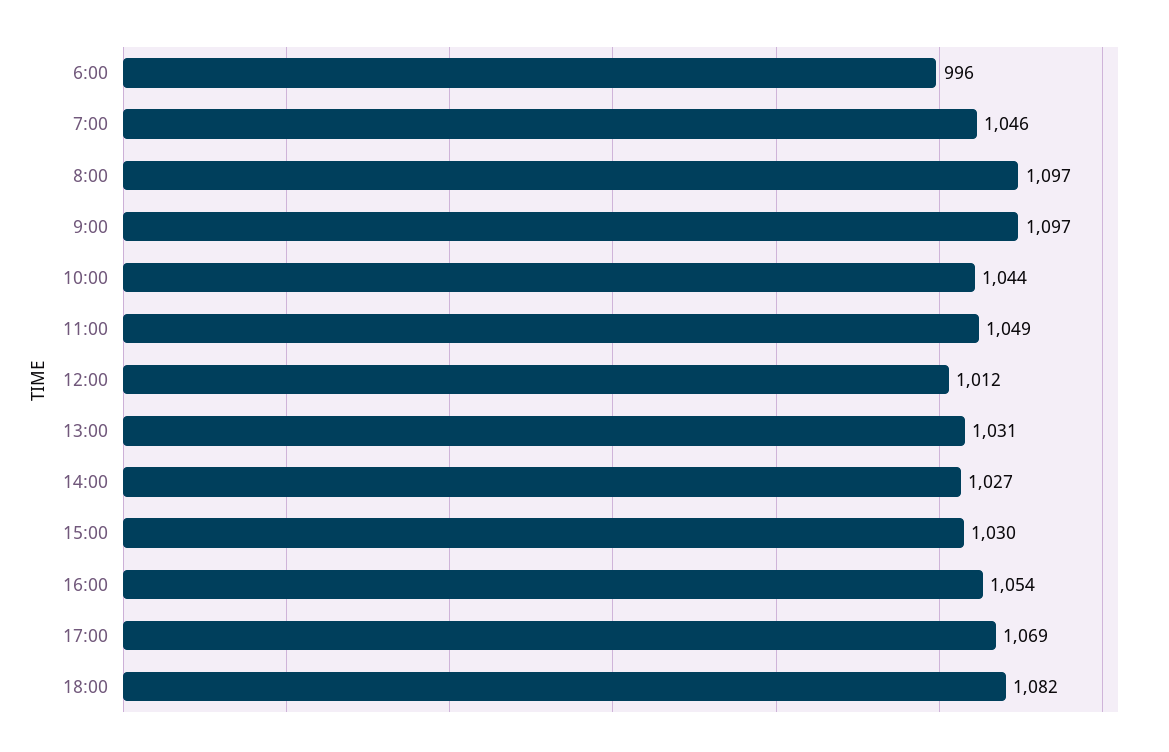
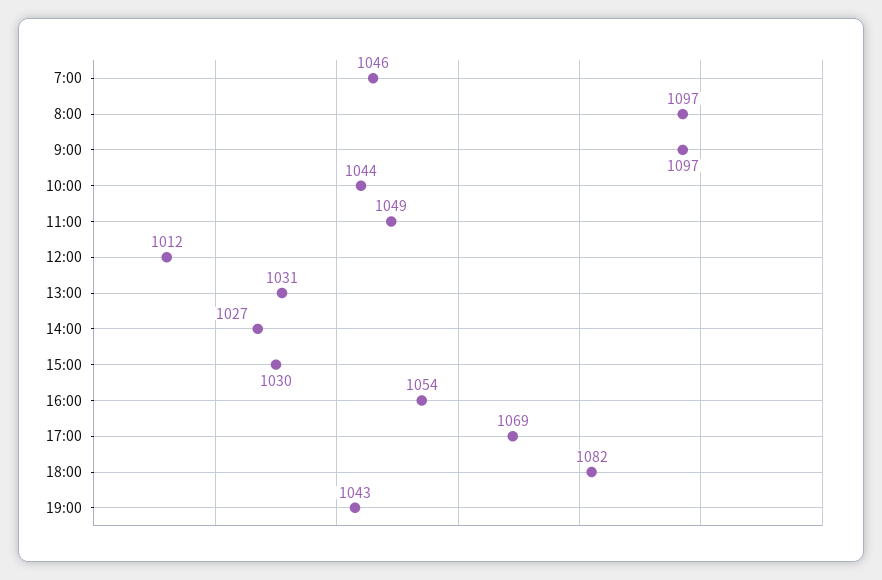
6:00: 996 -> none
19:00: none -> 1043

